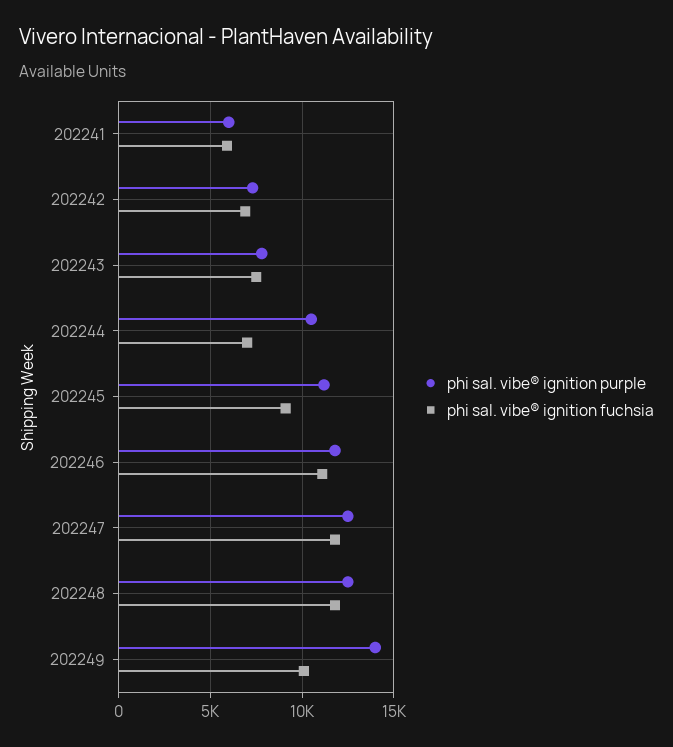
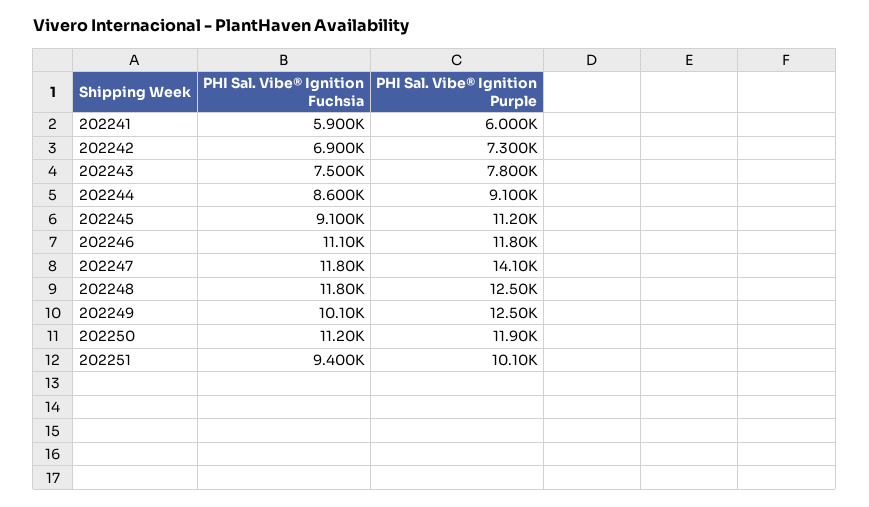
phi sal. vibe® ignition purple, 202244: 10500 -> 9100
phi sal. vibe® ignition fuchsia, 202244: 7000 -> 8600
phi sal. vibe® ignition purple, 202247: 12500 -> 14100
phi sal. vibe® ignition purple, 202249: 14000 -> 12500
phi sal. vibe® ignition fuchsia, 202250: none -> 11200
phi sal. vibe® ignition purple, 202250: none -> 11900
phi sal. vibe® ignition fuchsia, 202251: none -> 9400
phi sal. vibe® ignition purple, 202251: none -> 10100

